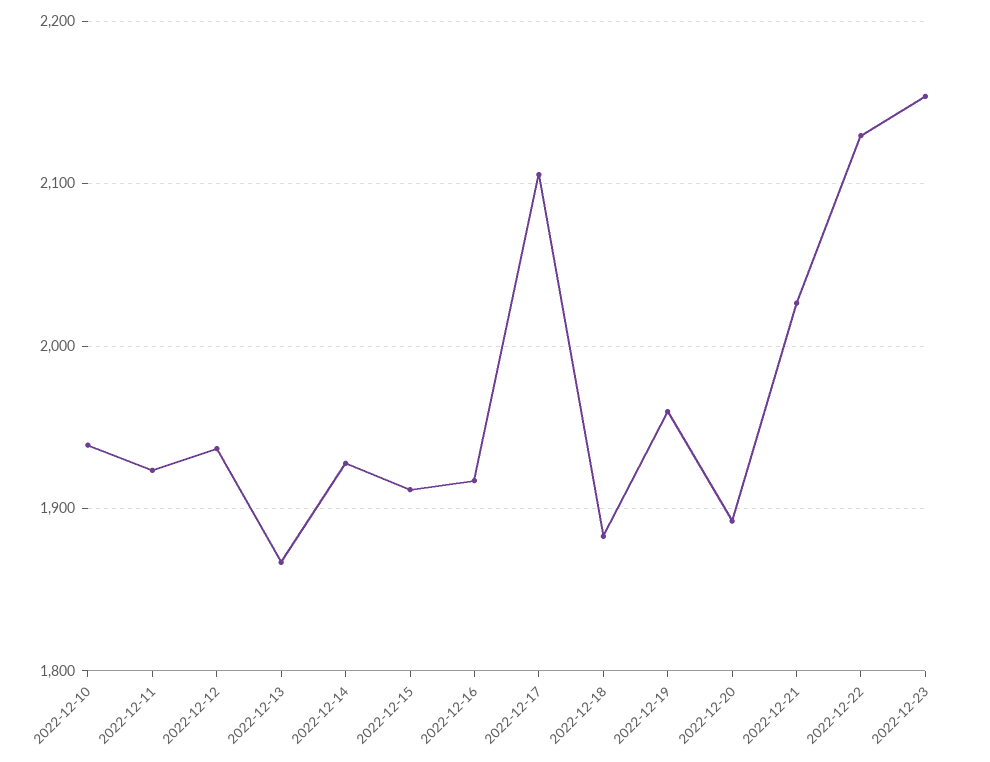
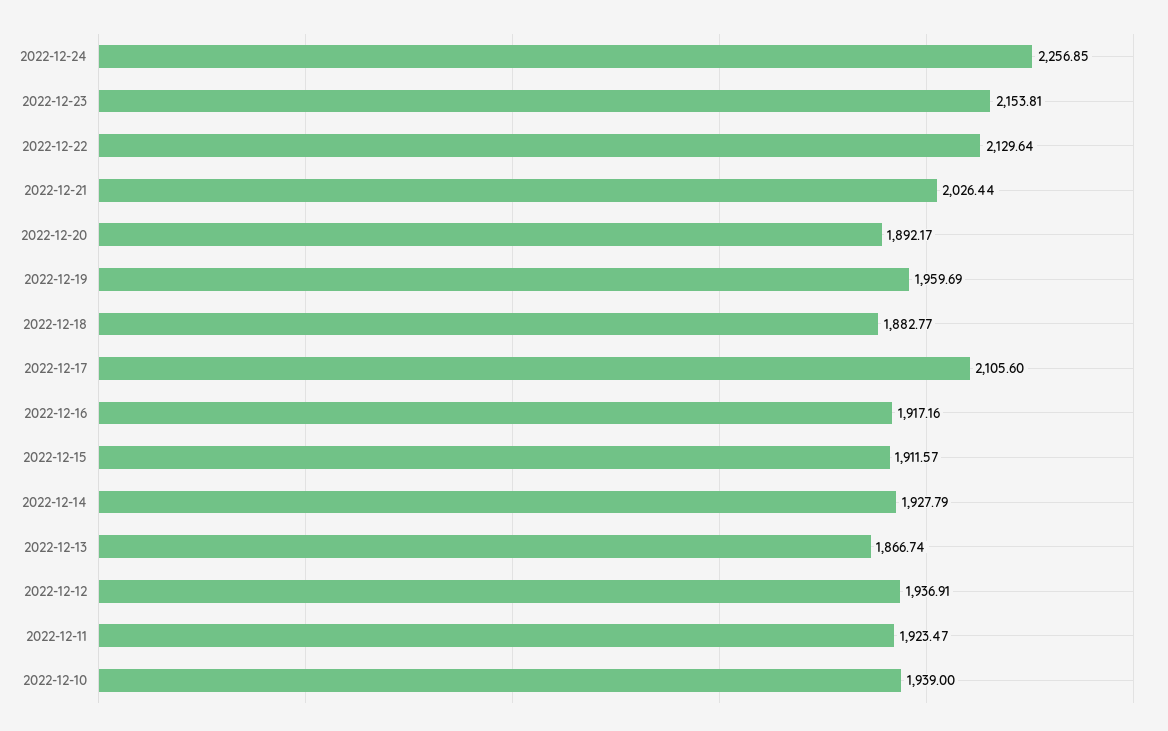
2022-12-24: none -> 2256.85

